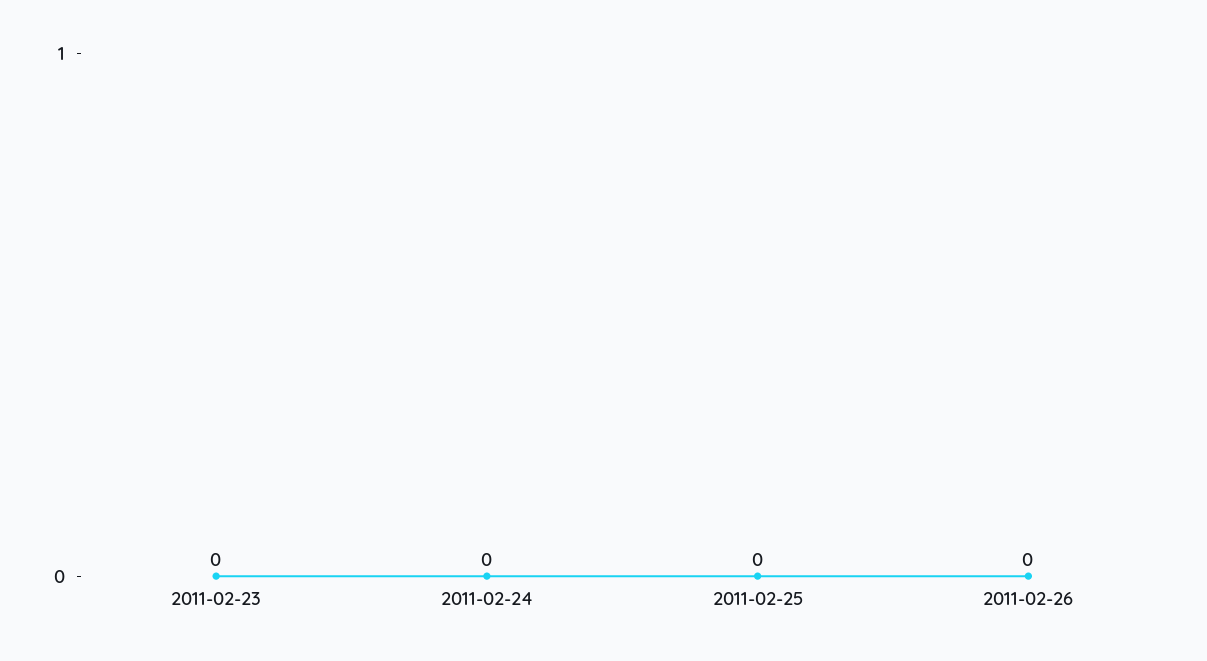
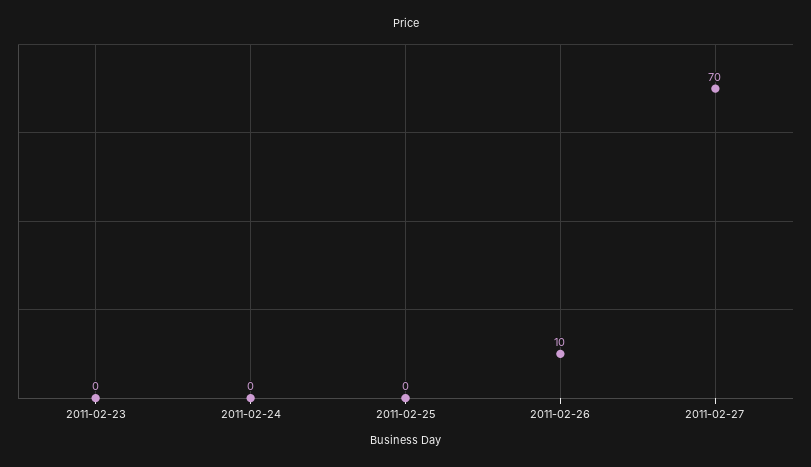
2011-02-26: 0 -> 10
2011-02-27: none -> 70

